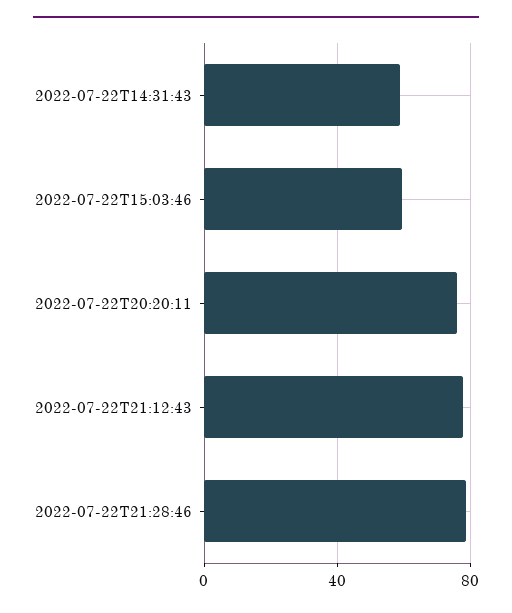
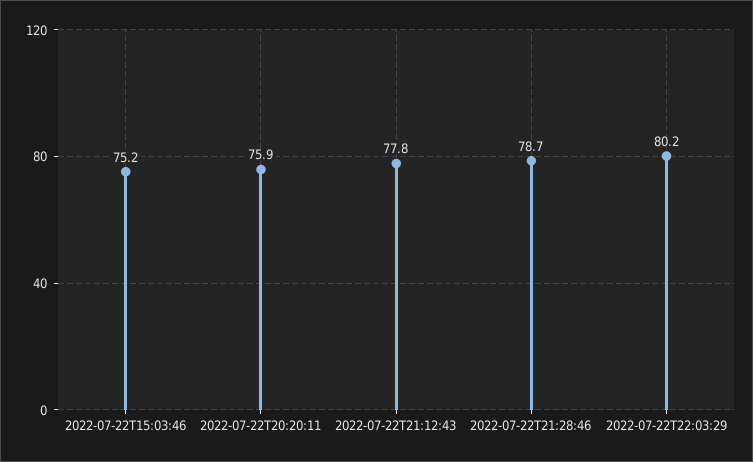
2022-07-22T14:31:43: 60 -> none
2022-07-22T15:03:46: 60 -> 75.2
2022-07-22T22:03:29: none -> 80.2

